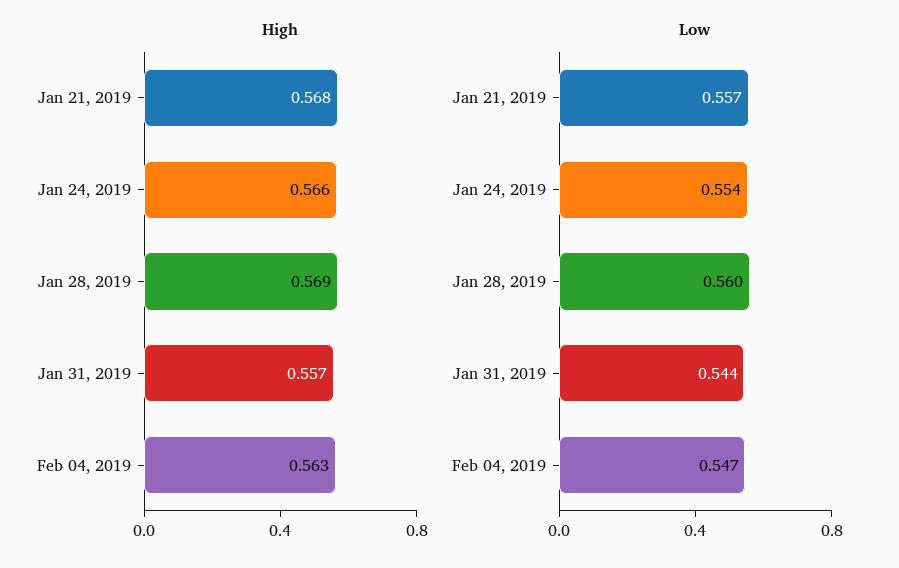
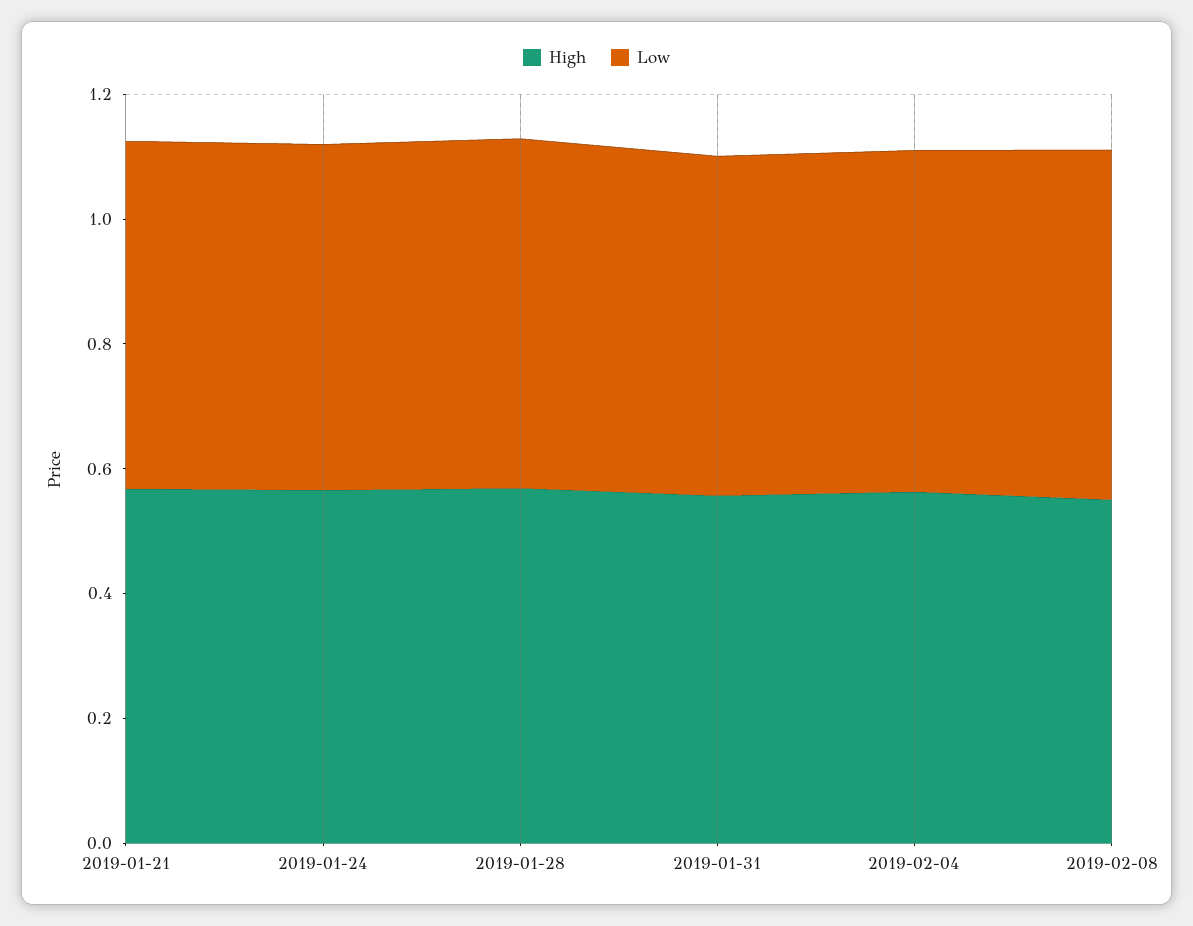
High, 2019-02-08: none -> 0.55
Low, 2019-02-08: none -> 0.55

